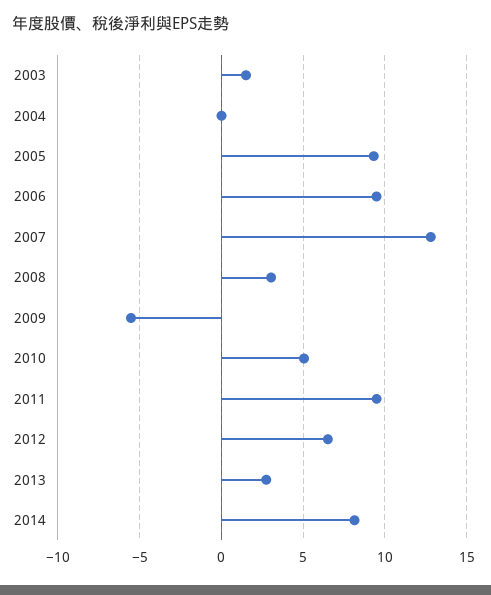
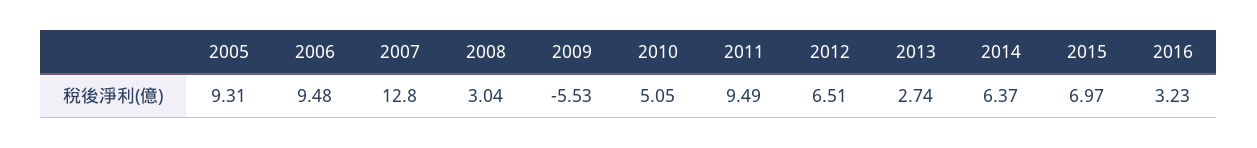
2003: 1.5 -> none
2004: 0 -> none
2014: 8 -> 6.37
2015: none -> 6.97
2016: none -> 3.23

